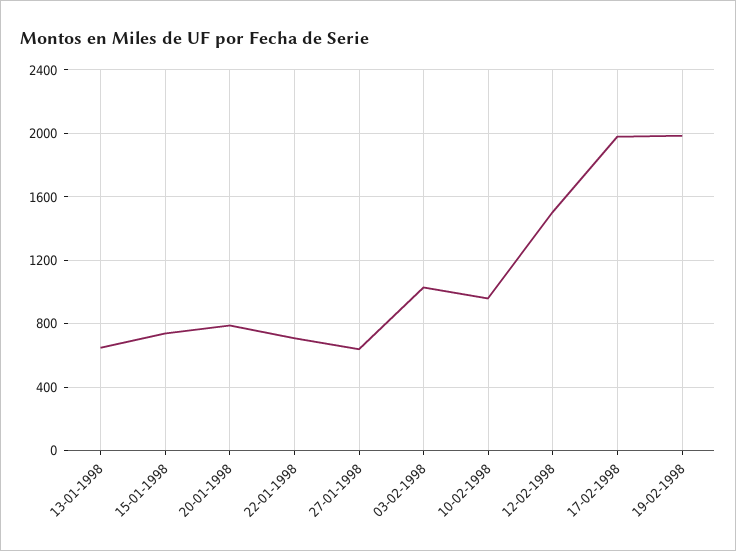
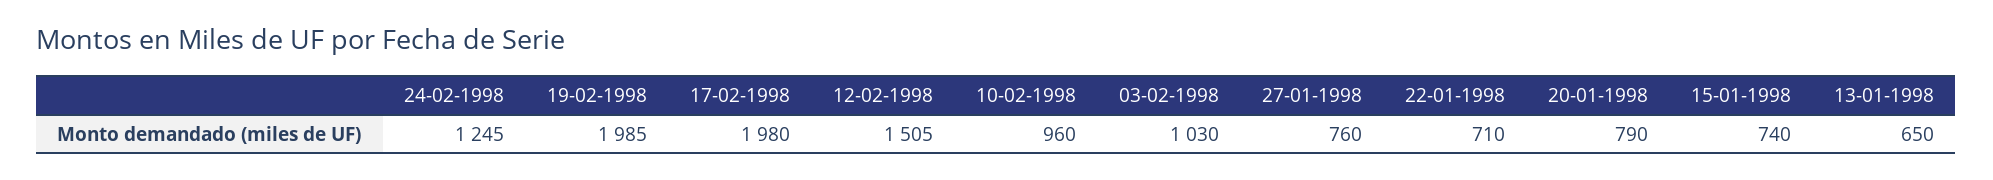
27-01-1998: 650 -> 760
24-02-1998: none -> 1245

